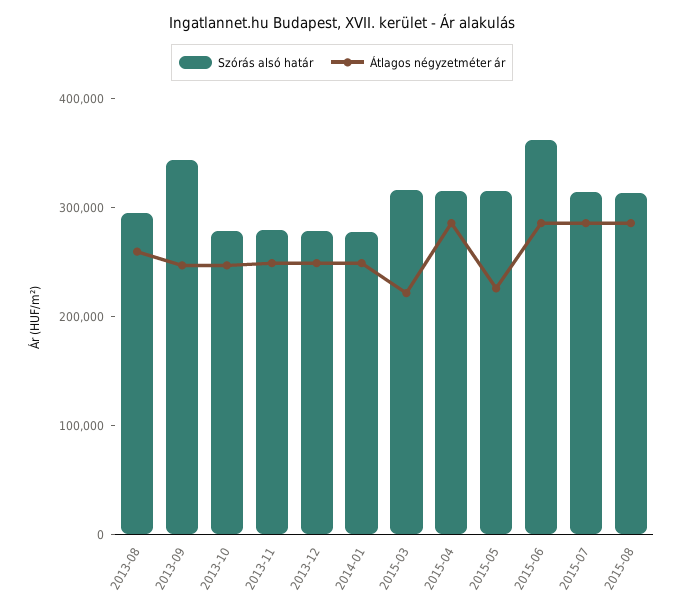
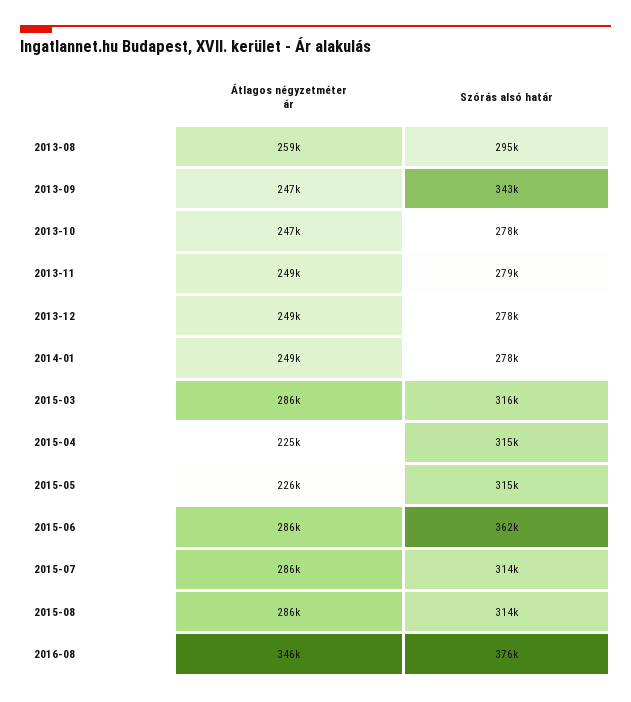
Átlagos négyzetméter ár, 2015-03: 220000 -> 286000
Átlagos négyzetméter ár, 2015-04: 280000 -> 225000
Átlagos négyzetméter ár, 2016-08: none -> 346000
Szórás alsó határ, 2016-08: none -> 376000

